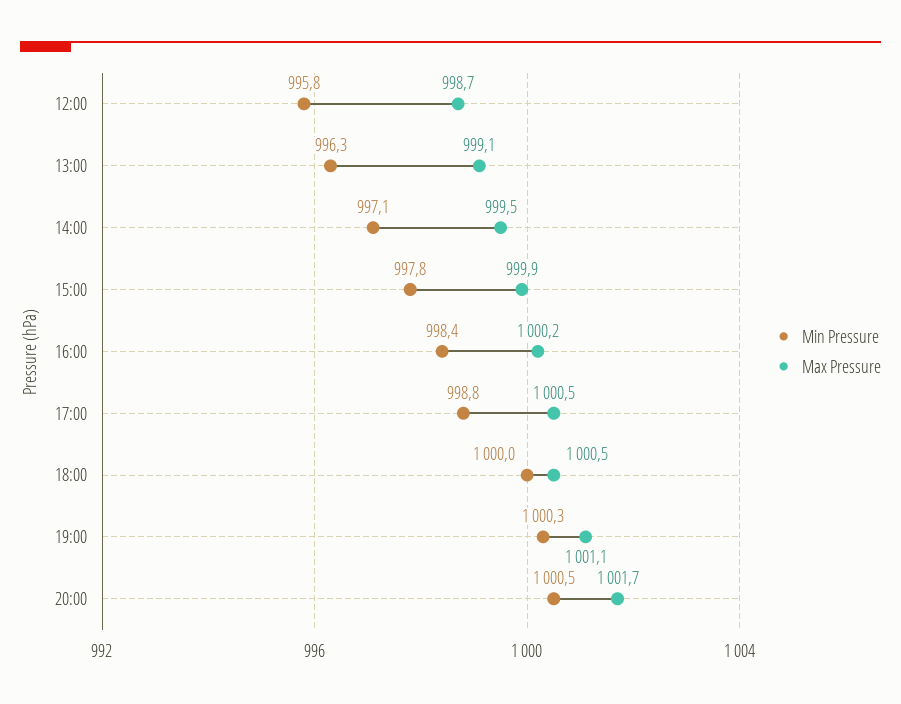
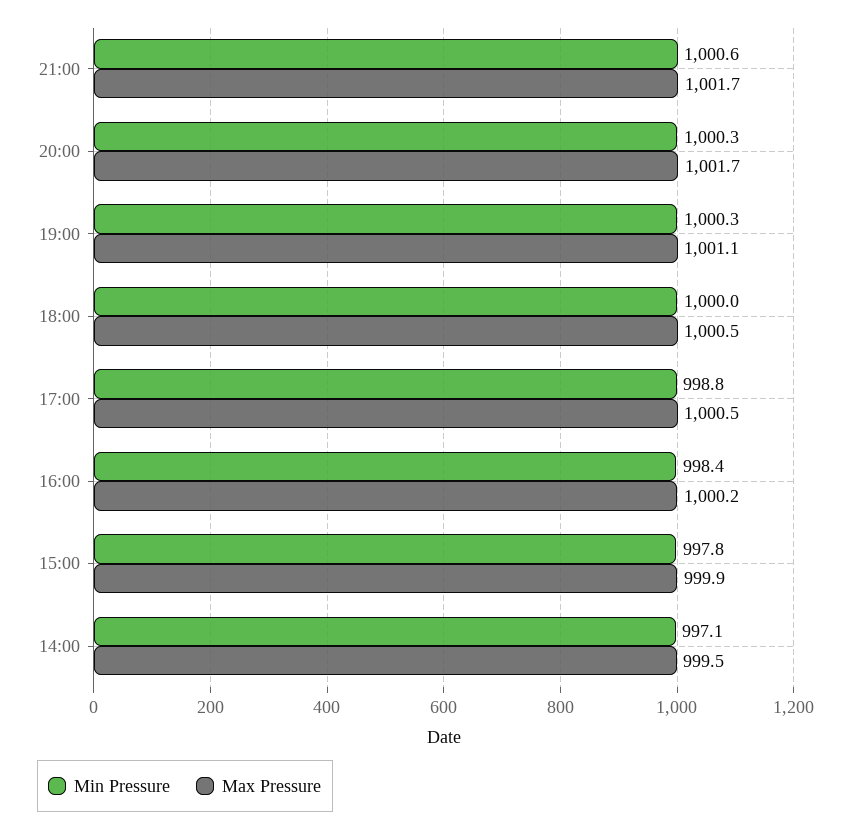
Min Pressure, 12:00: 995.8 -> none
Max Pressure, 12:00: 998.7 -> none
Min Pressure, 13:00: 996.3 -> none
Max Pressure, 13:00: 999.1 -> none
Min Pressure, 20:00: 1000.5 -> 1000.3
Min Pressure, 21:00: none -> 1000.6
Max Pressure, 21:00: none -> 1001.7

